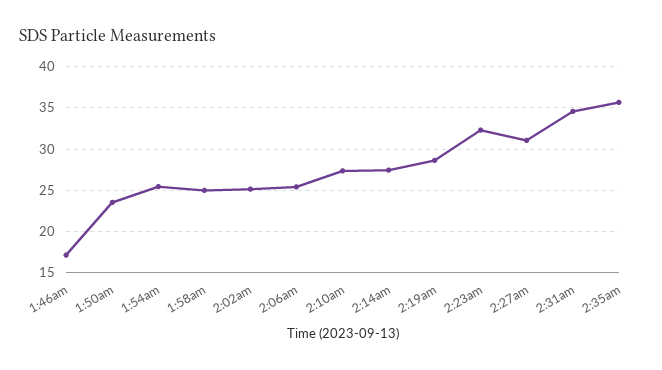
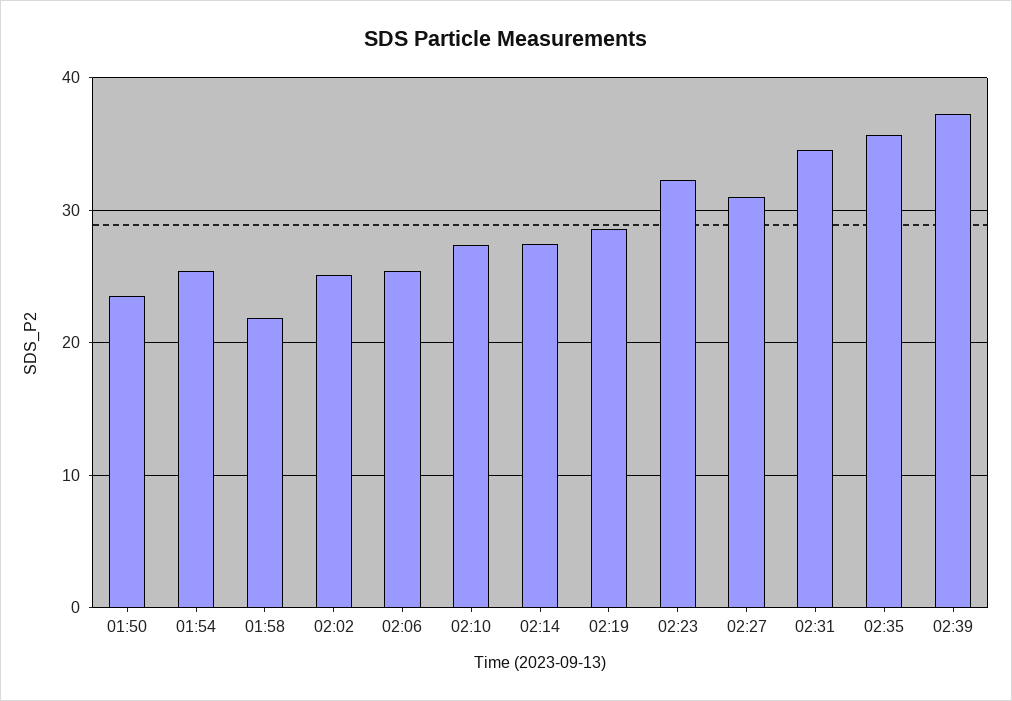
1:46am: 17 -> none
1:58am: 25 -> 22
02:39: none -> 37

